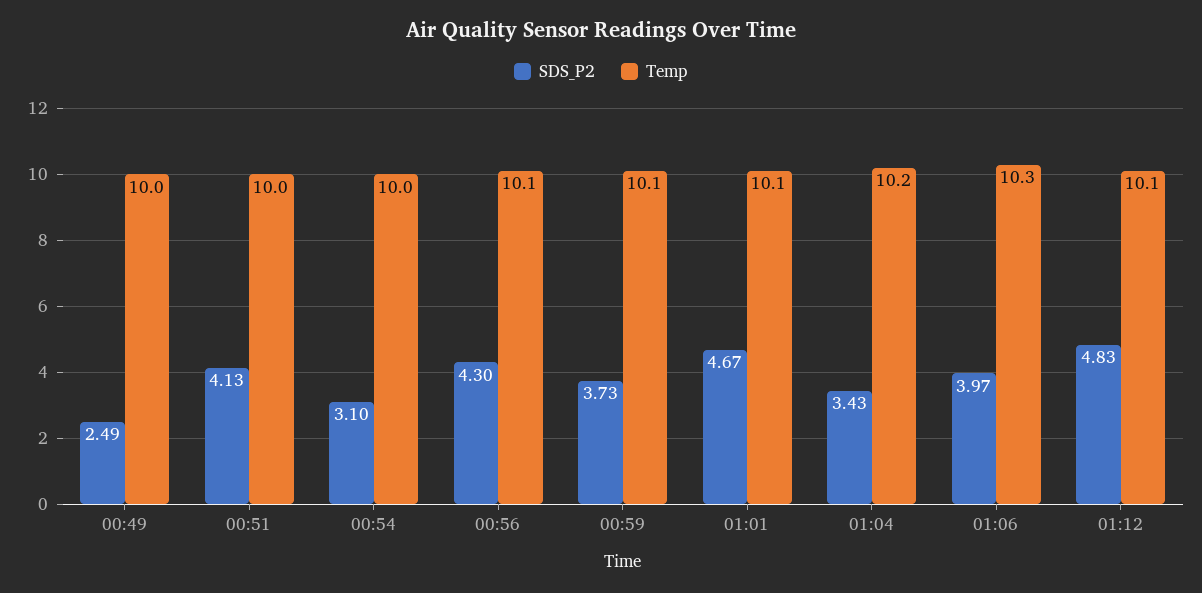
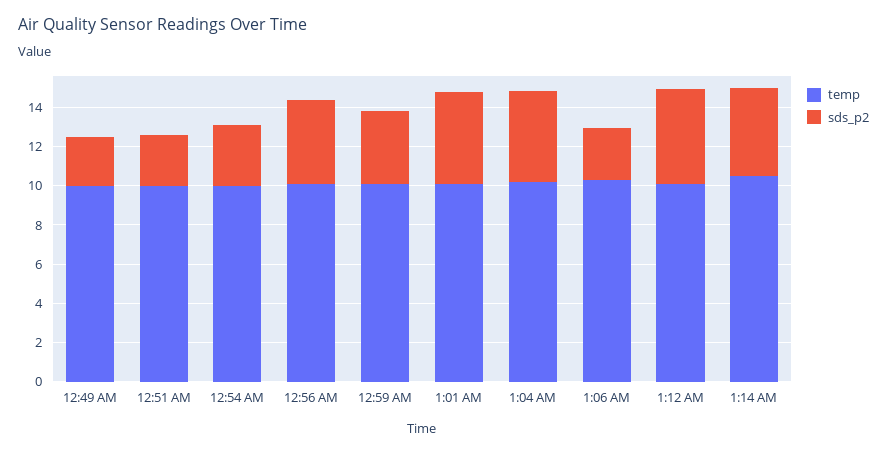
SDS_P2, 00:51: 4.13 -> 2.5
SDS_P2, 01:04: 3.43 -> 4.5
SDS_P2, 01:06: 3.97 -> 2.5
Temp, 1:14 AM: none -> 10.5
SDS_P2, 1:14 AM: none -> 4.5

